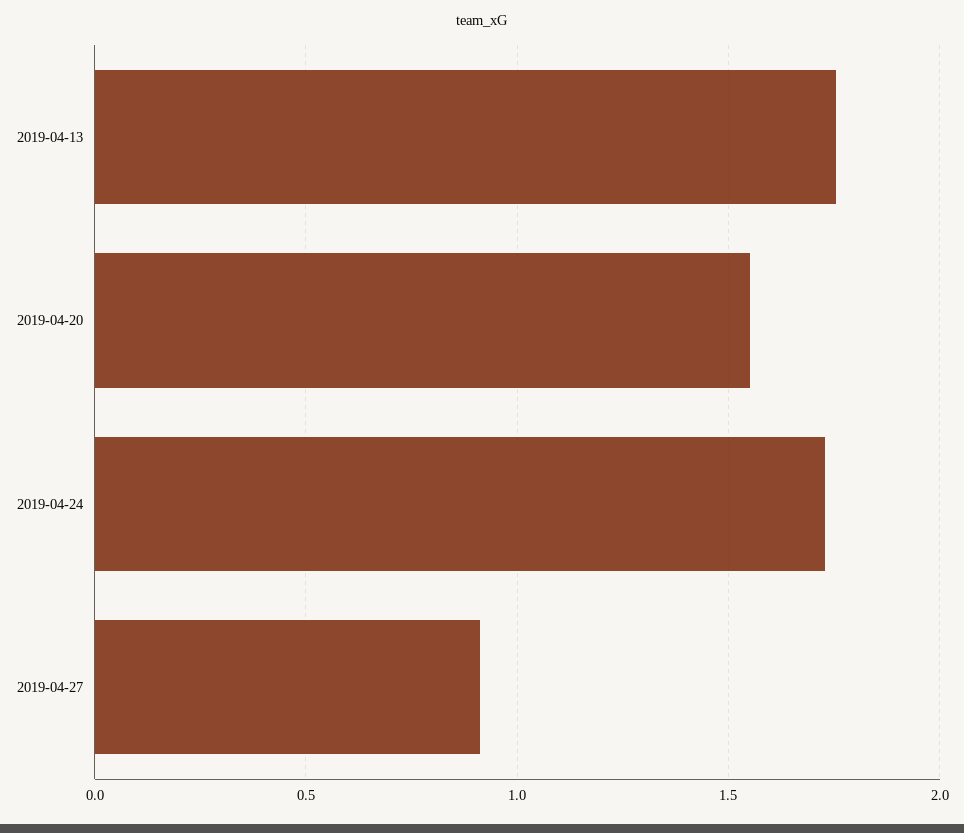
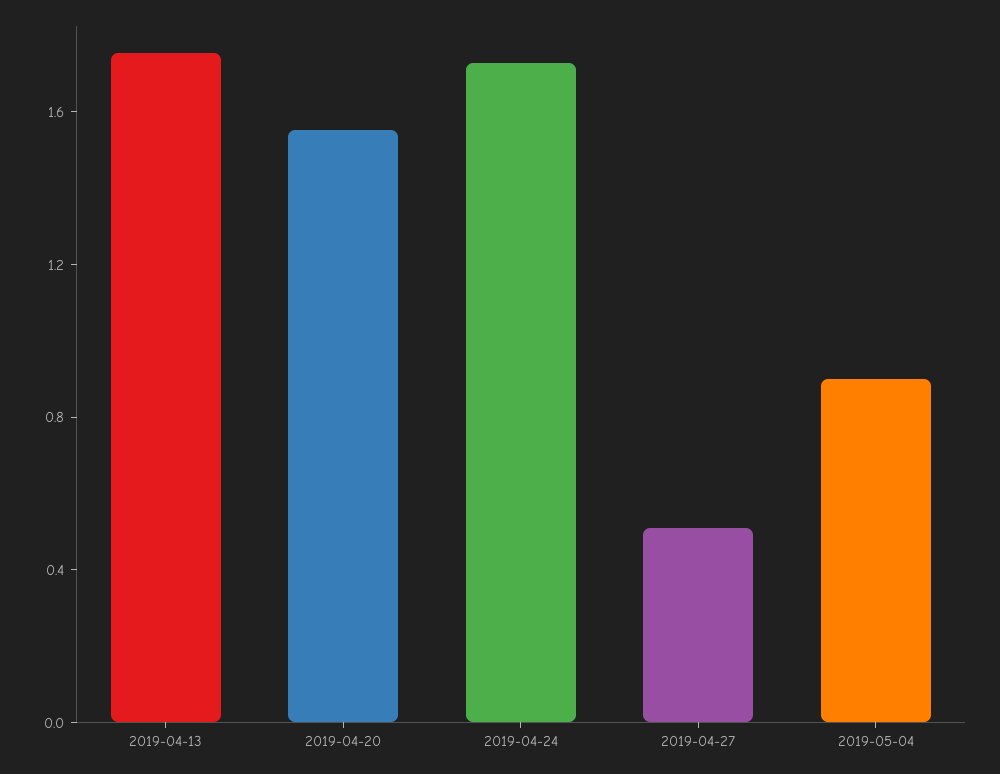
2019-04-27: 0.9 -> 0.5
2019-05-04: none -> 0.9

